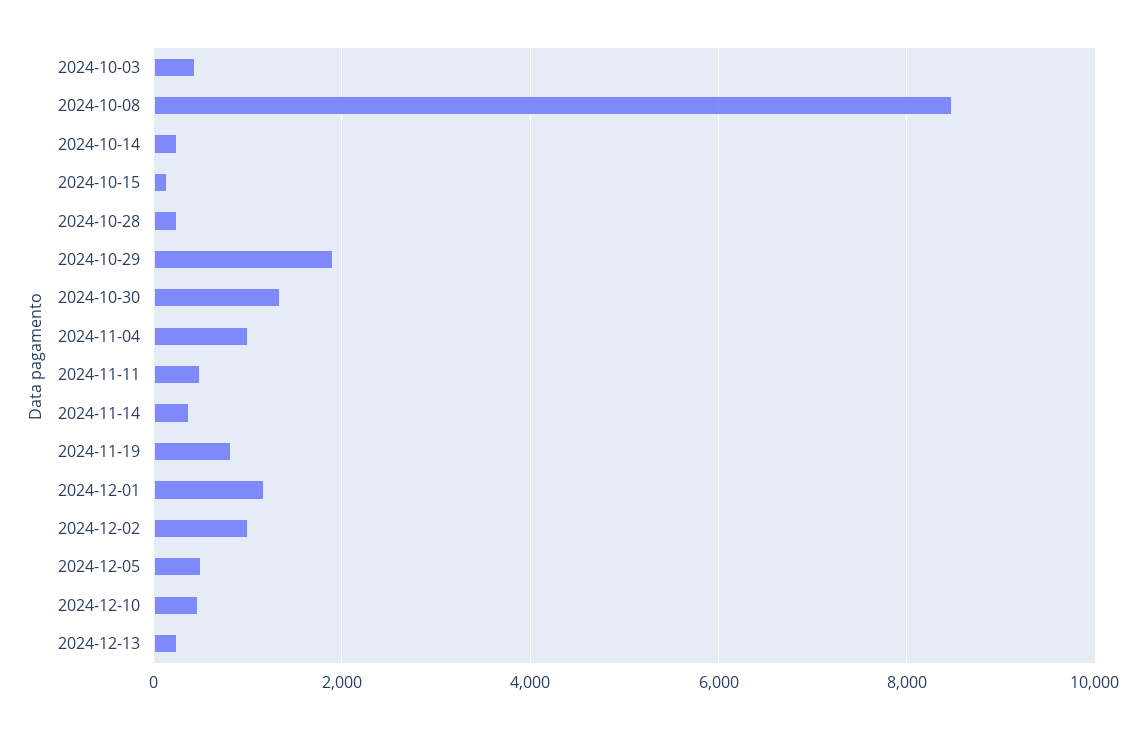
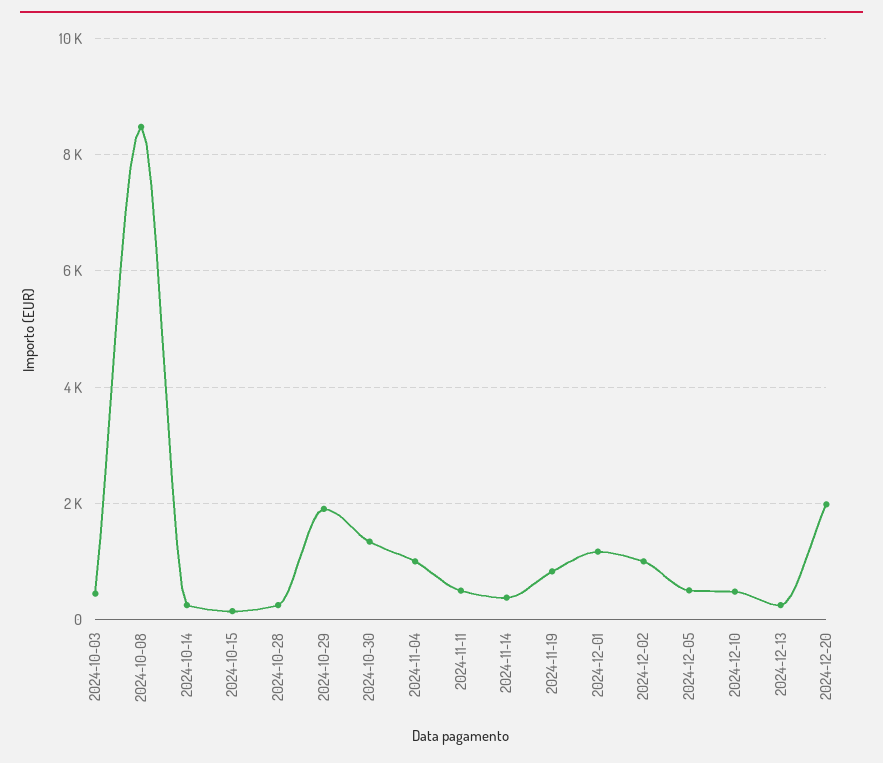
2024-12-20: none -> 2000

